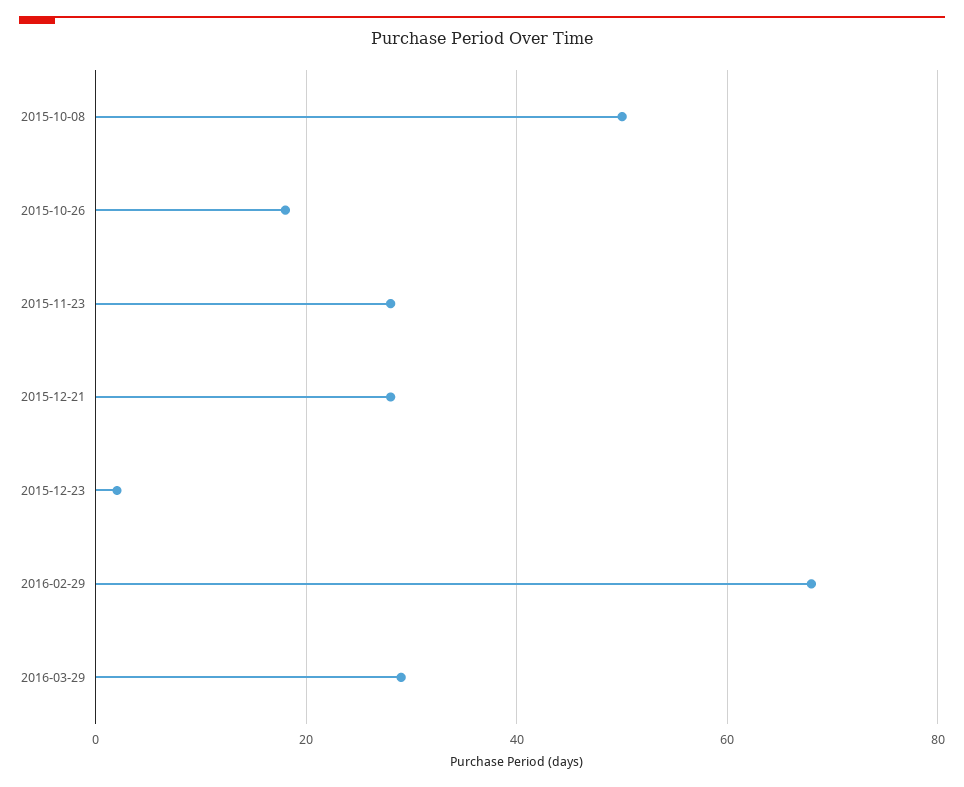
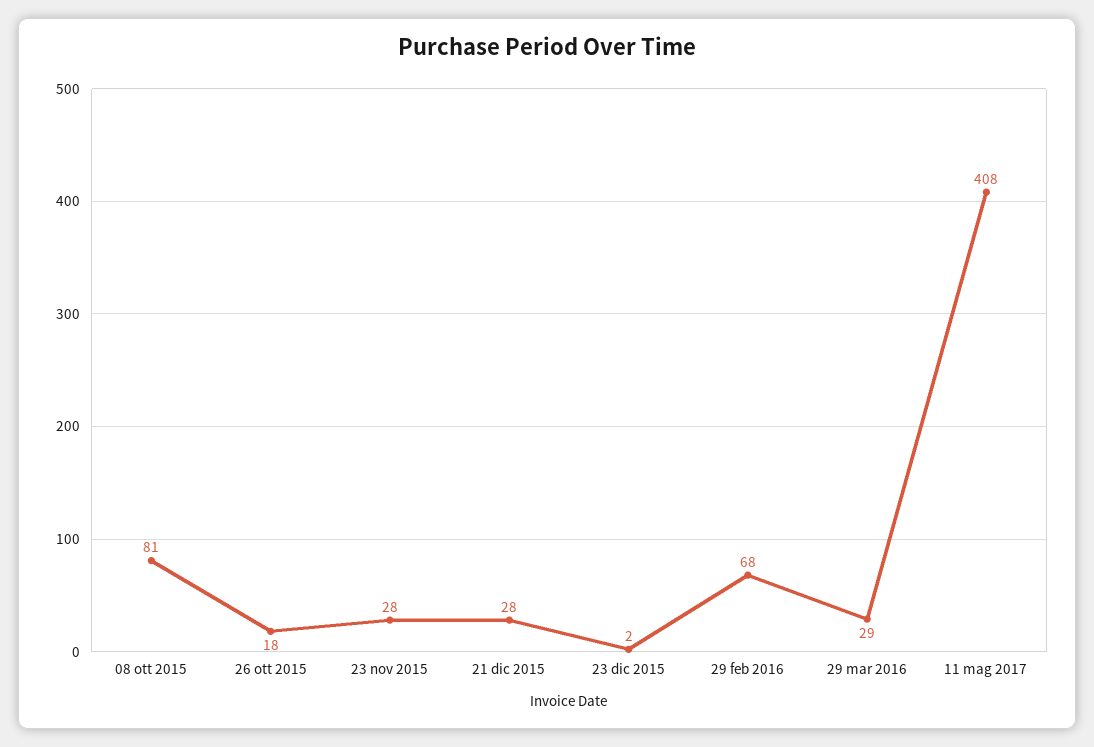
2015-10-08: 50 -> 81
11 mag 2017: none -> 408

